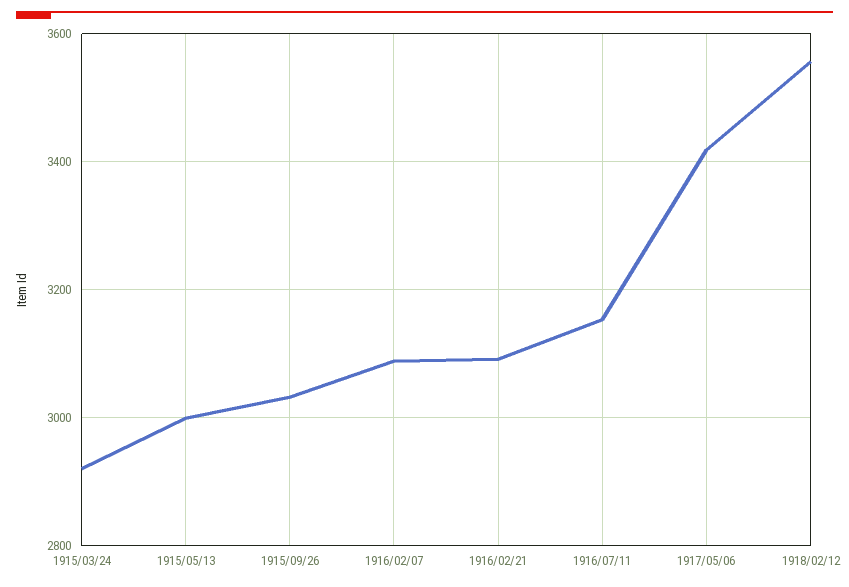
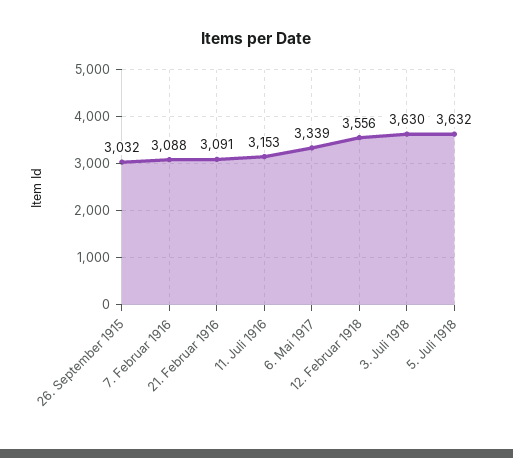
1915/03/24: 2920 -> none
1915/05/13: 3000 -> none
1917/05/06: 3420 -> 3339
3. Juli 1918: none -> 3630
5. Juli 1918: none -> 3632

